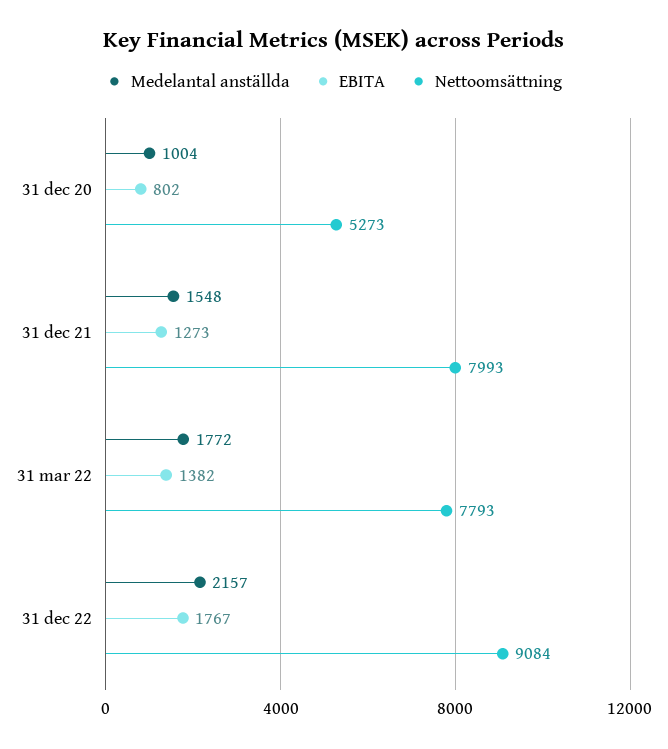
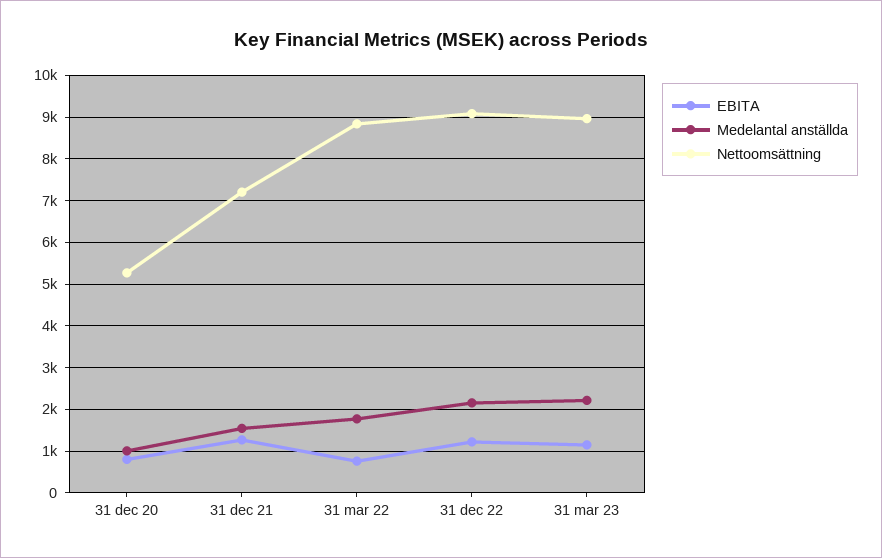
Nettoomsättning, 31 dec 21: 7993 -> 7200
EBITA, 31 mar 22: 1382 -> 800
Nettoomsättning, 31 mar 22: 7793 -> 8800
EBITA, 31 dec 22: 1767 -> 1200
EBITA, 31 mar 23: none -> 1200
Medelantal anställda, 31 mar 23: none -> 2200
Nettoomsättning, 31 mar 23: none -> 9000

